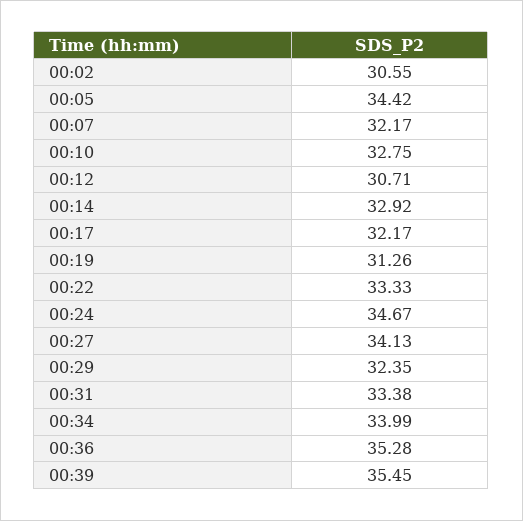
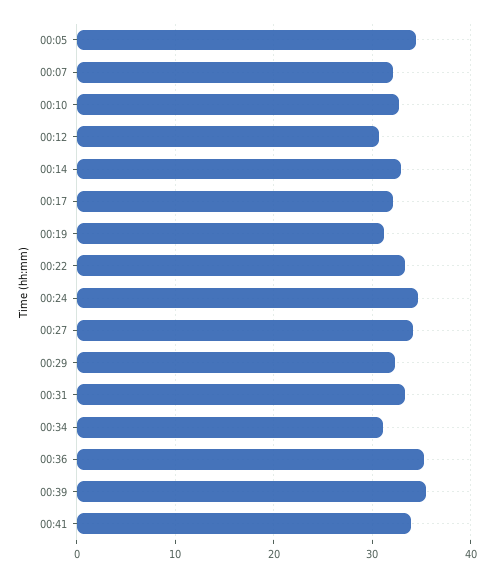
00:02: 30.55 -> none
00:34: 33.99 -> 31
00:41: none -> 34

